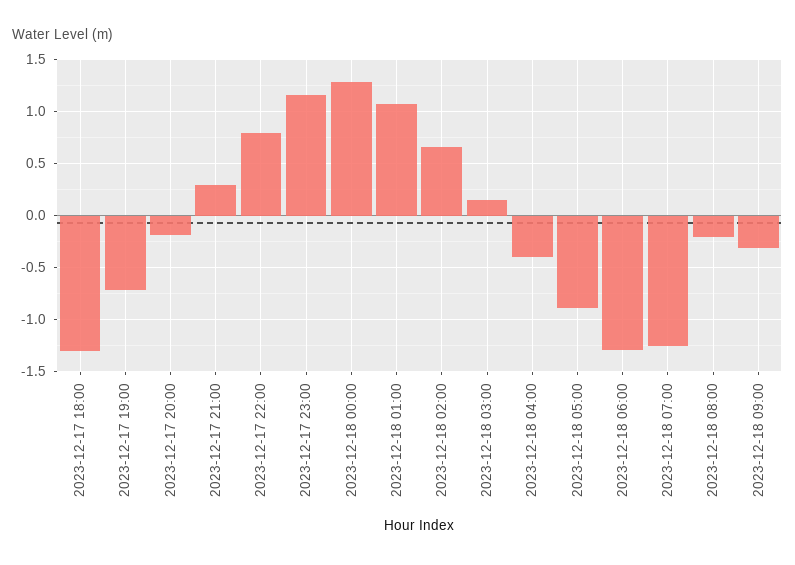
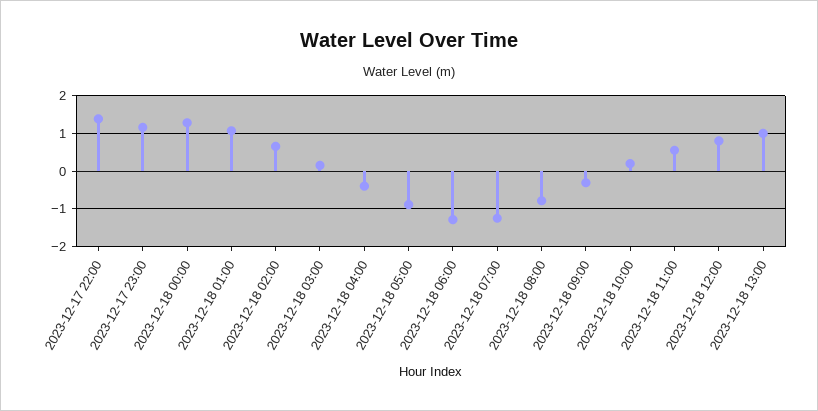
2023-12-17 18:00: -1.3 -> none
2023-12-17 19:00: -0.7 -> none
2023-12-17 20:00: -0.2 -> none
2023-12-17 21:00: 0.3 -> none
2023-12-17 22:00: 0.8 -> 1.4
2023-12-18 08:00: -0.2 -> -0.8
2023-12-18 10:00: none -> 0.2
2023-12-18 11:00: none -> 0.6
2023-12-18 12:00: none -> 0.8
2023-12-18 13:00: none -> 1

